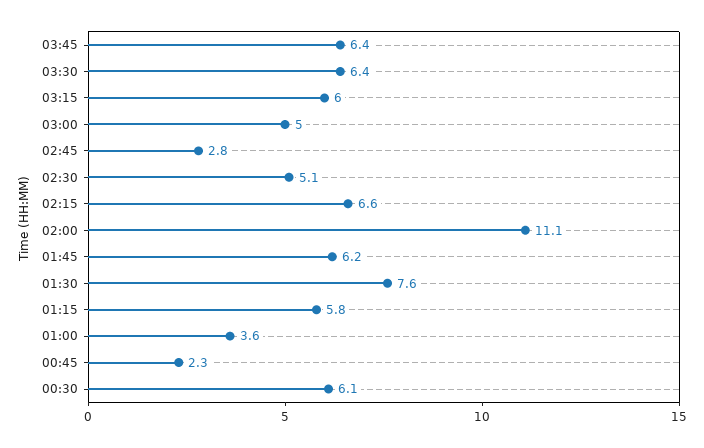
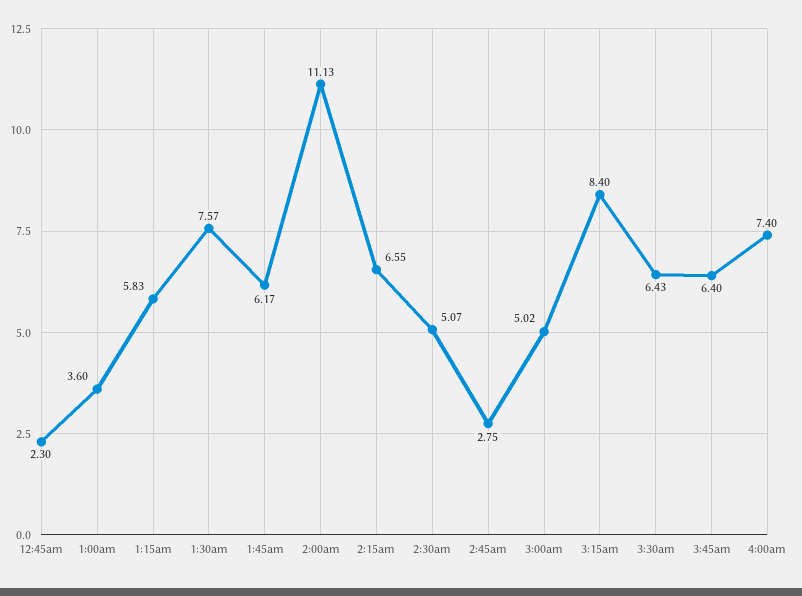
03:15: 6 -> 8.4
00:30: 6.1 -> none
4:00am: none -> 7.4

